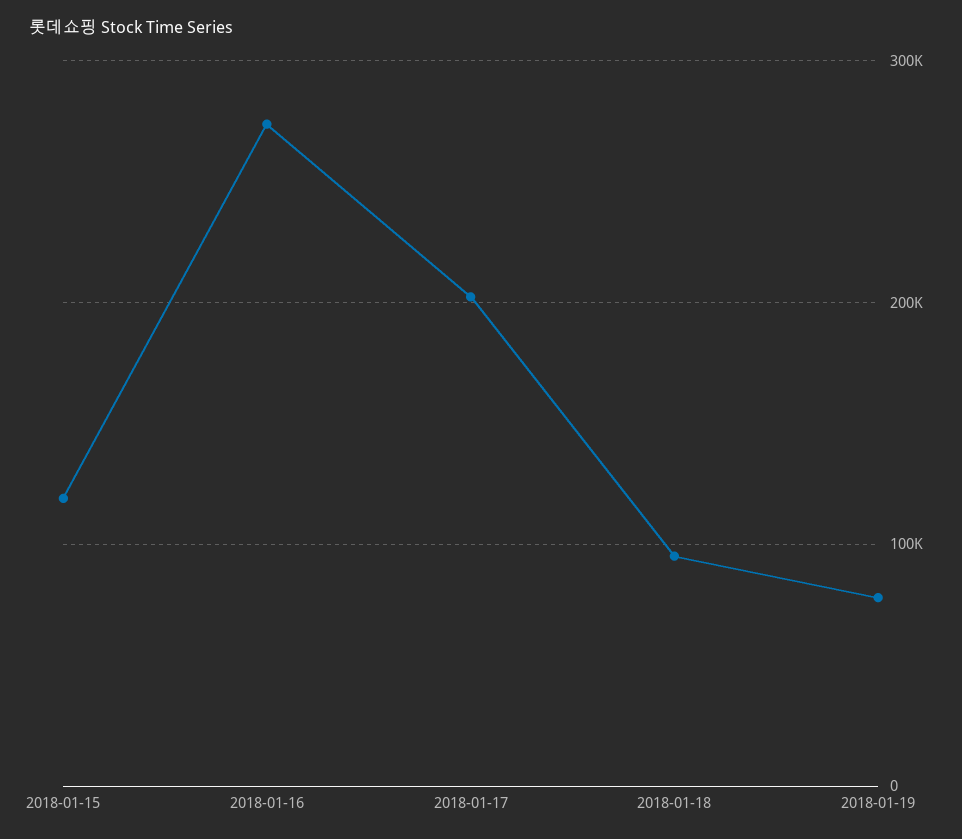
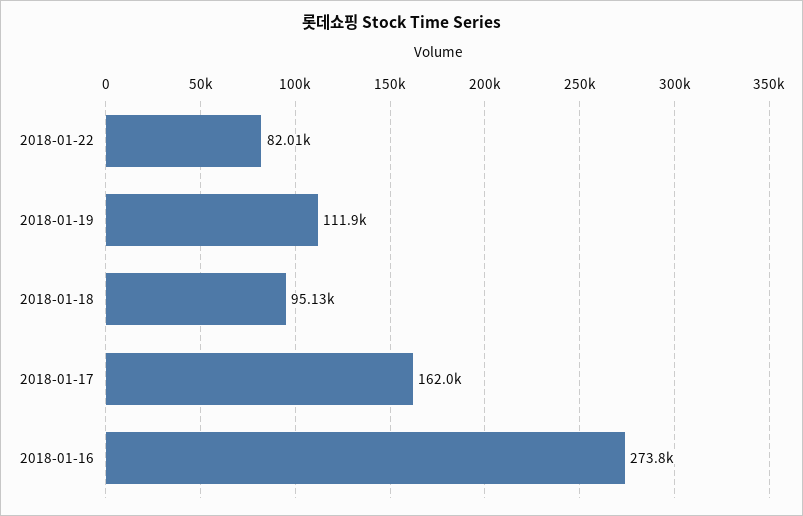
2018-01-15: 120000 -> none
2018-01-17: 200000 -> 162000
2018-01-19: 80000 -> 111900
2018-01-22: none -> 82010

